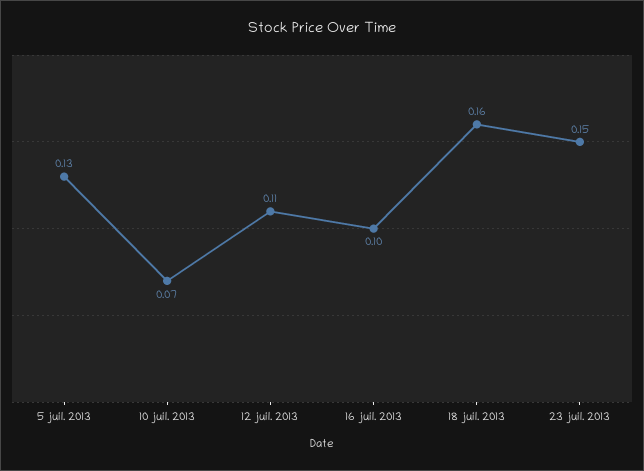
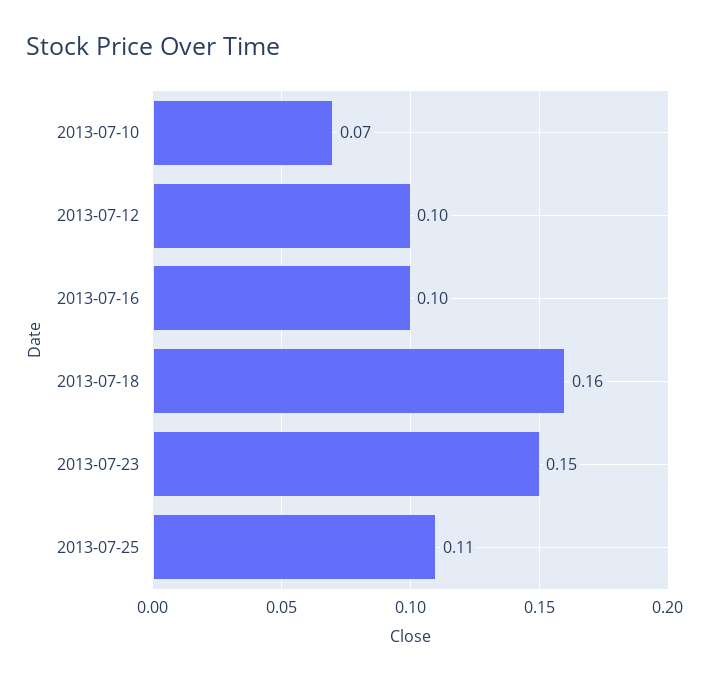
5 juil. 2013: 0.13 -> none
12 juil. 2013: 0.11 -> 0.1
2013-07-25: none -> 0.11

